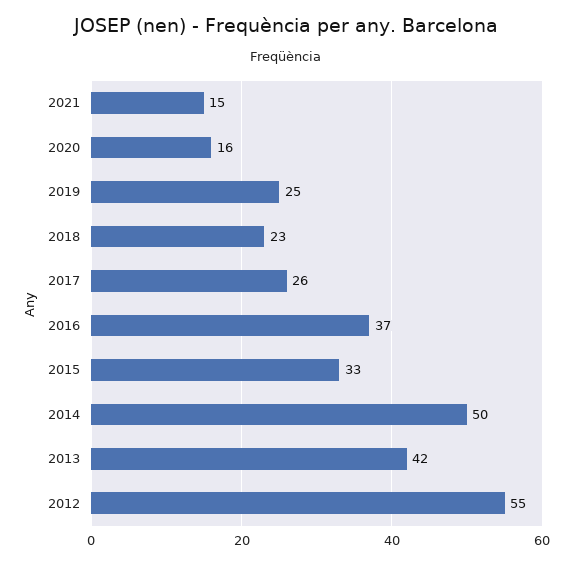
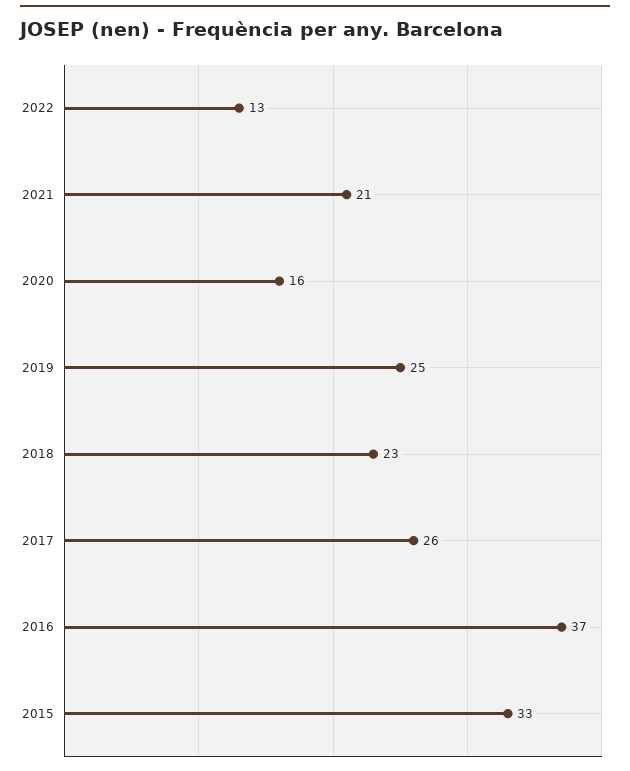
2021: 15 -> 21
2014: 50 -> none
2013: 42 -> none
2012: 55 -> none
2022: none -> 13

